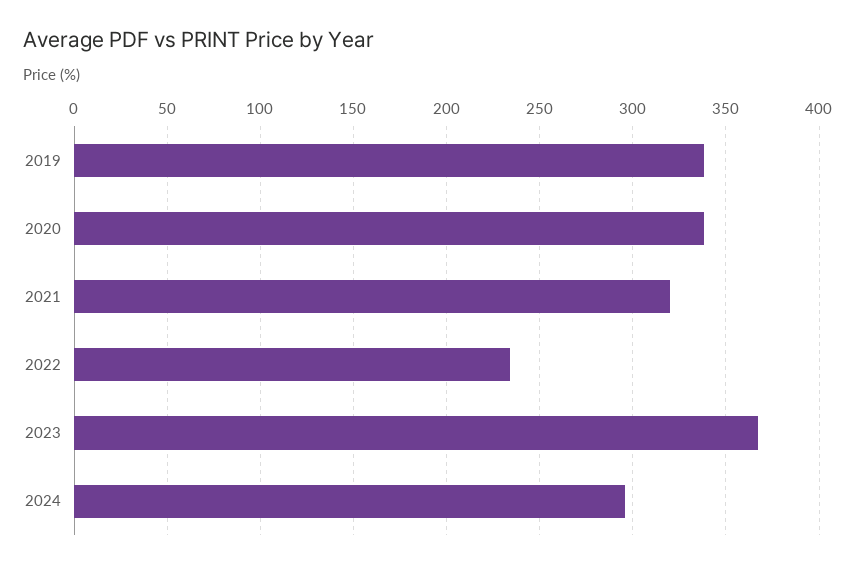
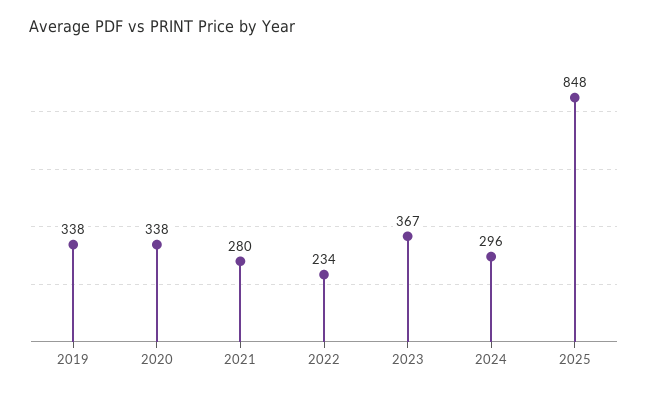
2021: 320 -> 280
2025: none -> 848

